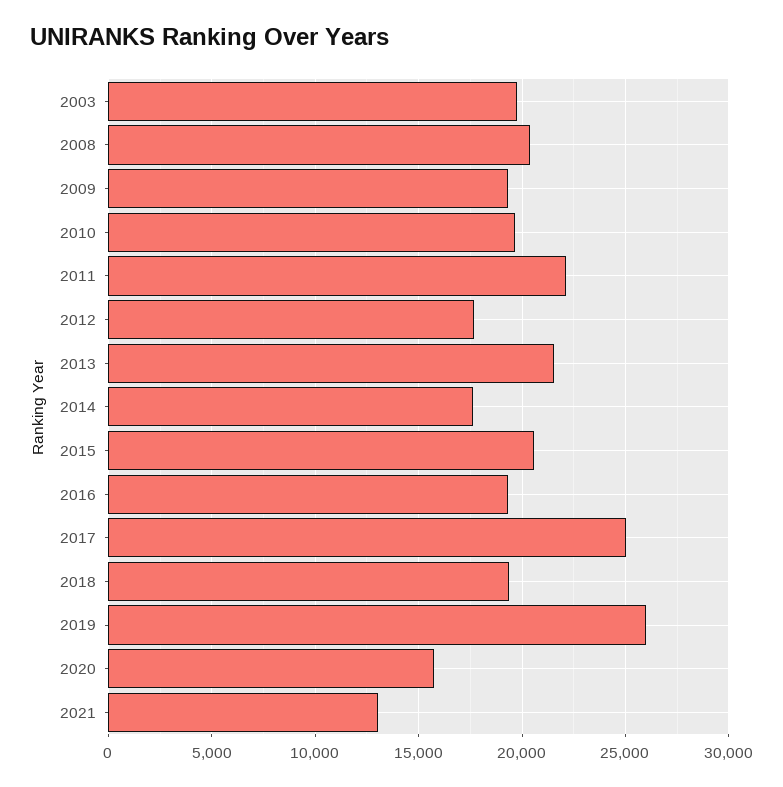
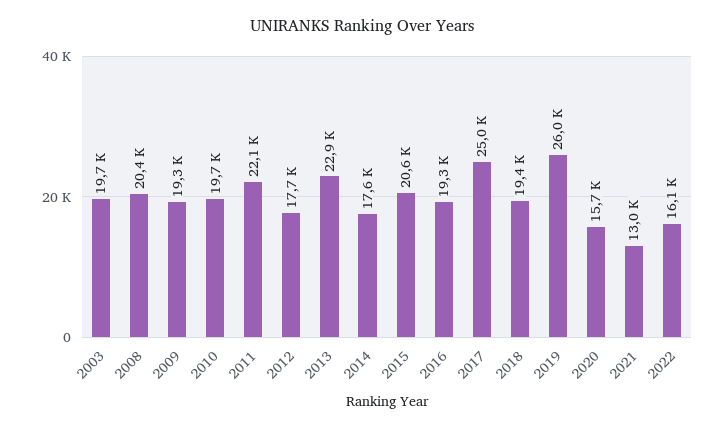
2013: 21500 -> 22900
2022: none -> 16100

